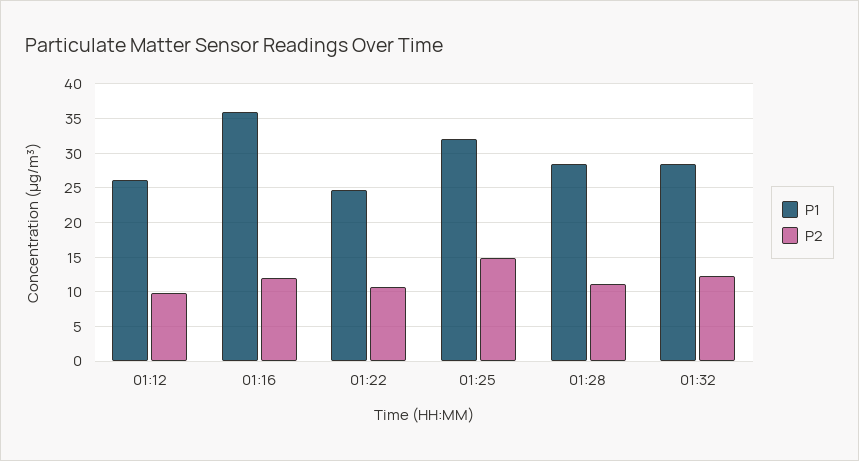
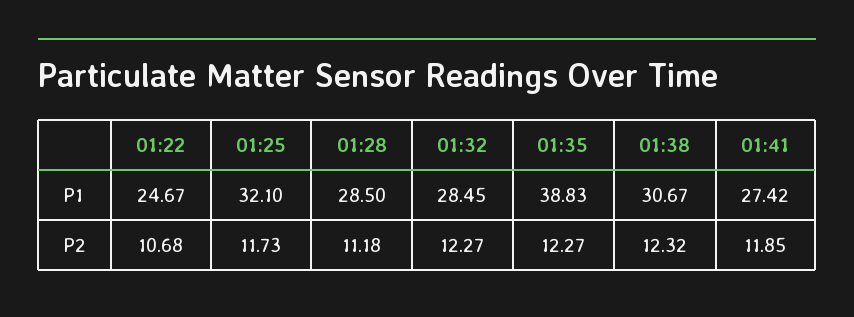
P1, 01:12: 26 -> none
P2, 01:12: 10 -> none
P1, 01:16: 36 -> none
P2, 01:16: 12 -> none
P2, 01:25: 15 -> 11.73
P1, 01:35: none -> 38.83
P1, 01:38: none -> 30.67
P1, 01:41: none -> 27.42
P2, 01:35: none -> 12.27
P2, 01:38: none -> 12.32
P2, 01:41: none -> 11.85

